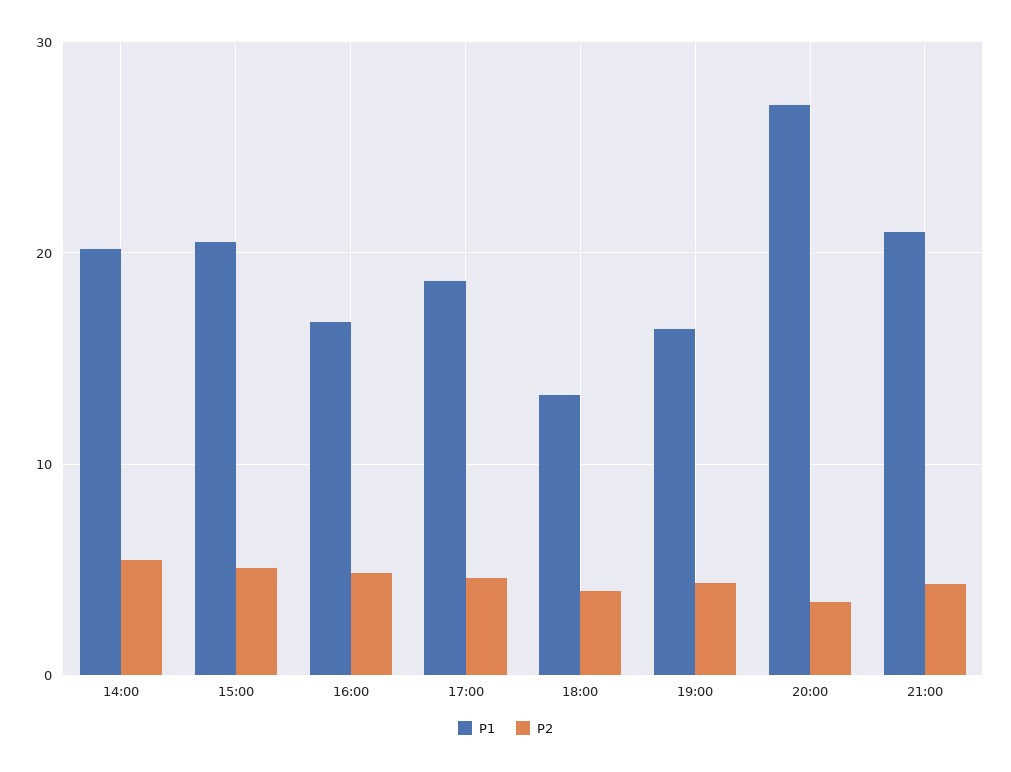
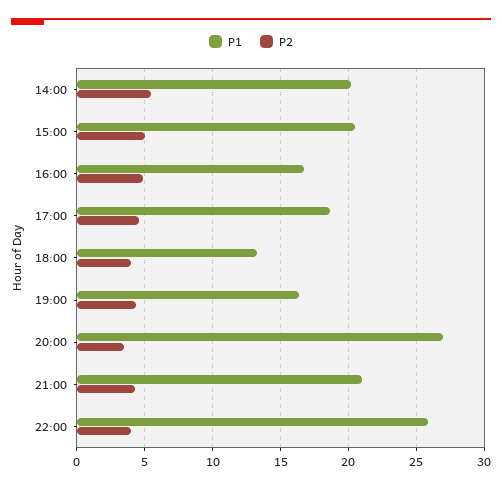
P1, 22:00: none -> 26
P2, 22:00: none -> 4

